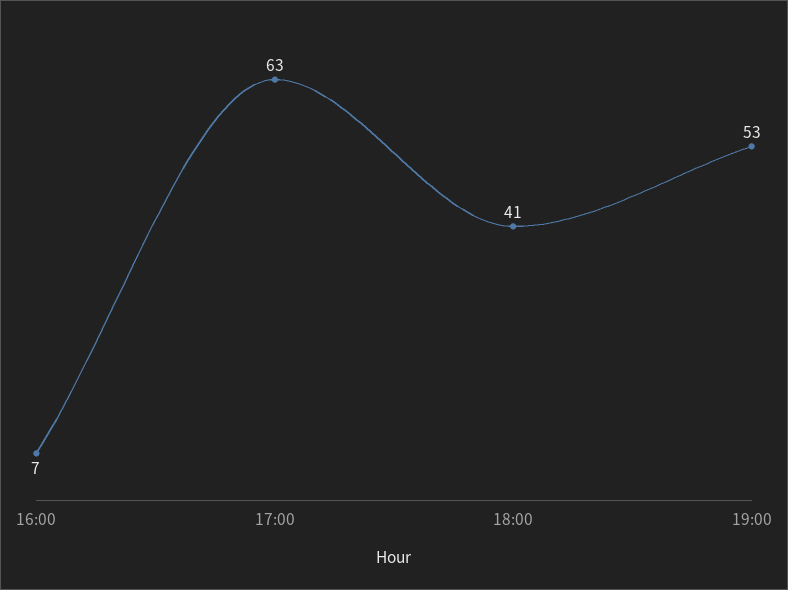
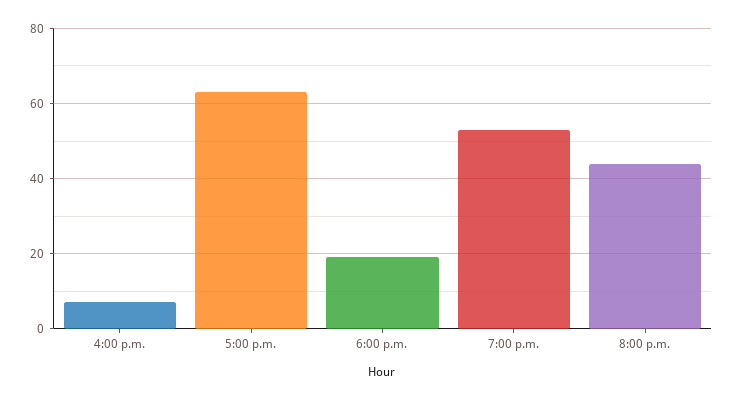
18:00: 41 -> 20
8:00 p.m.: none -> 45

